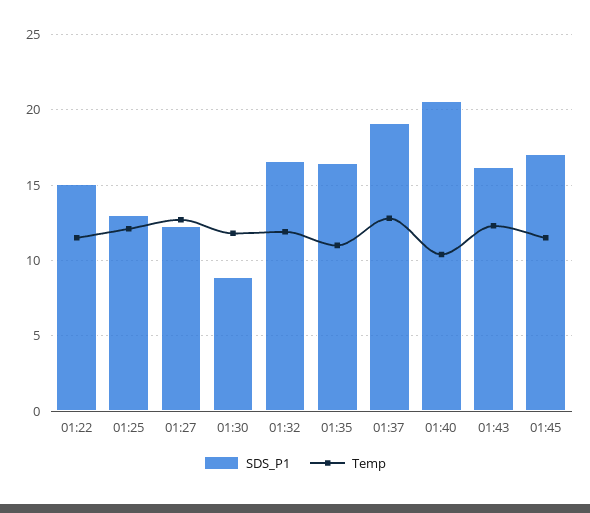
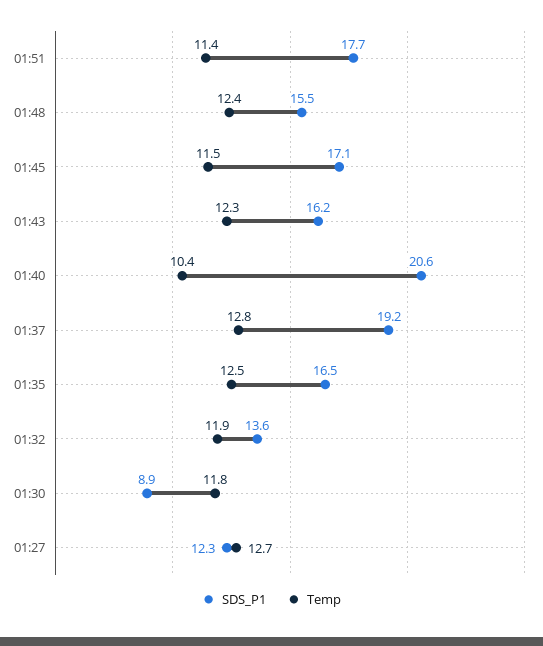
SDS_P1, 01:22: 15 -> none
Temp, 01:22: 11.5 -> none
SDS_P1, 01:25: 13 -> none
Temp, 01:25: 12 -> none
SDS_P1, 01:32: 16.5 -> 13.6
Temp, 01:35: 11 -> 12.5
SDS_P1, 01:51: none -> 17.7
Temp, 01:51: none -> 11.4
SDS_P1, 01:48: none -> 15.5
Temp, 01:48: none -> 12.4

